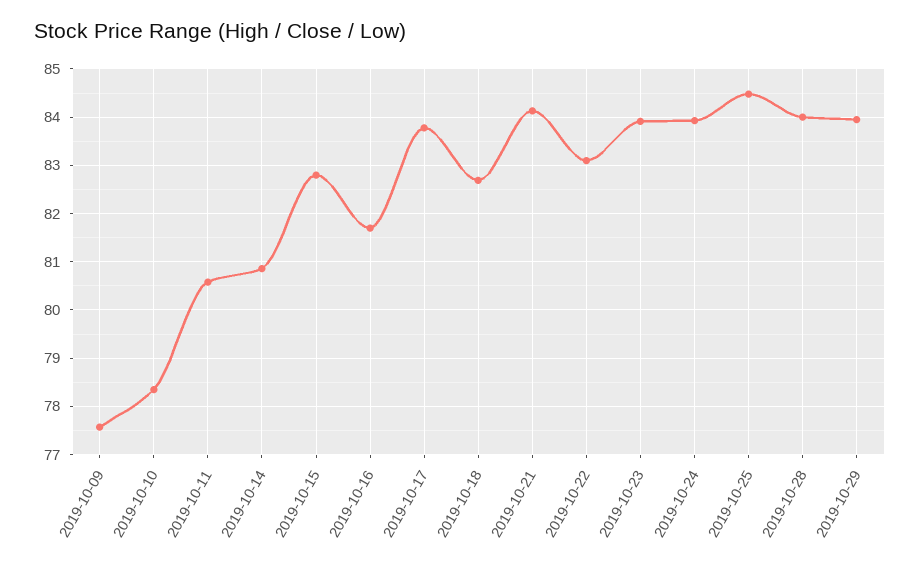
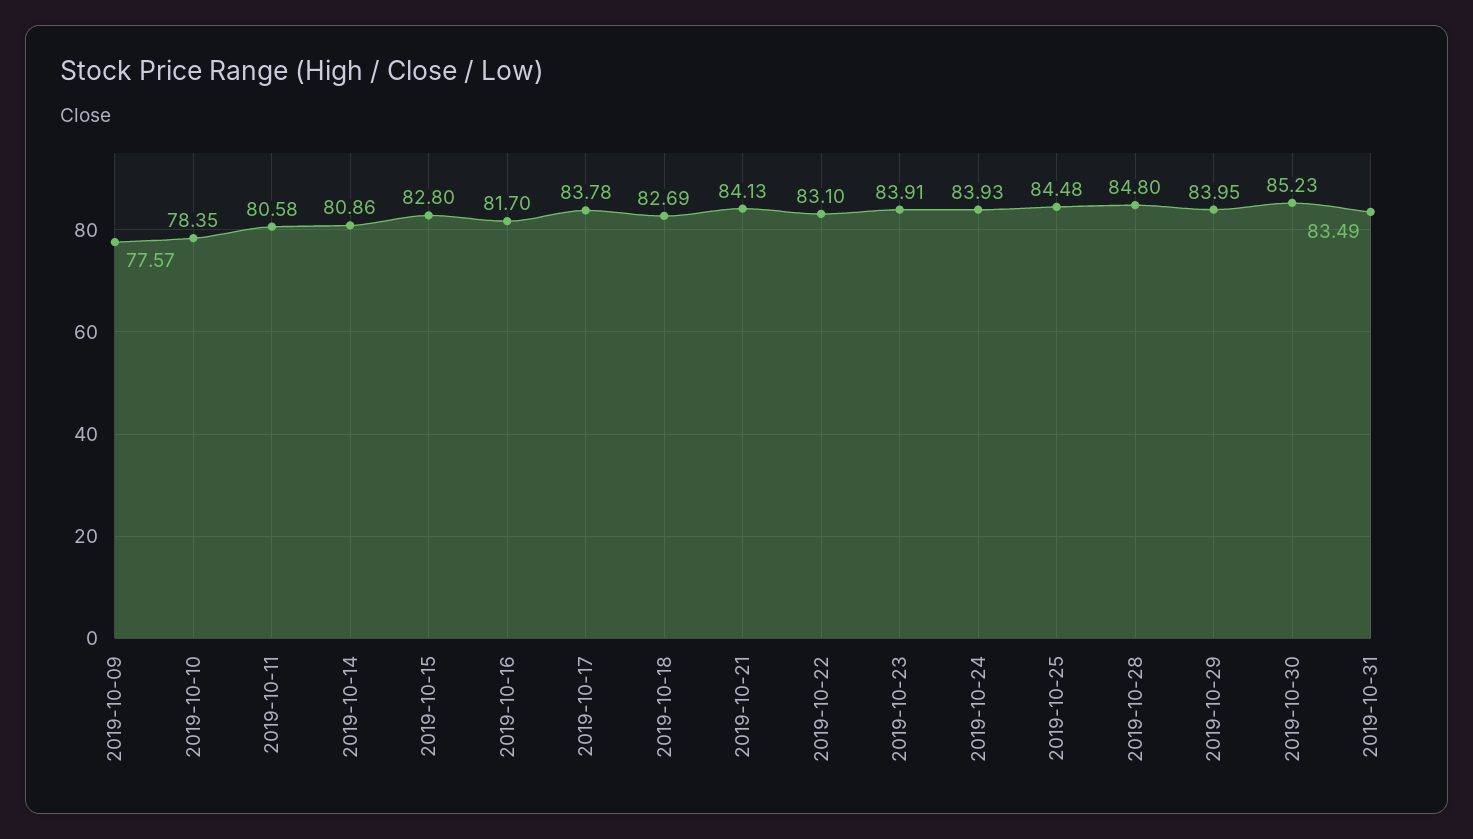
2019-10-28: 84 -> 84.8
2019-10-30: none -> 85.23
2019-10-31: none -> 83.49

